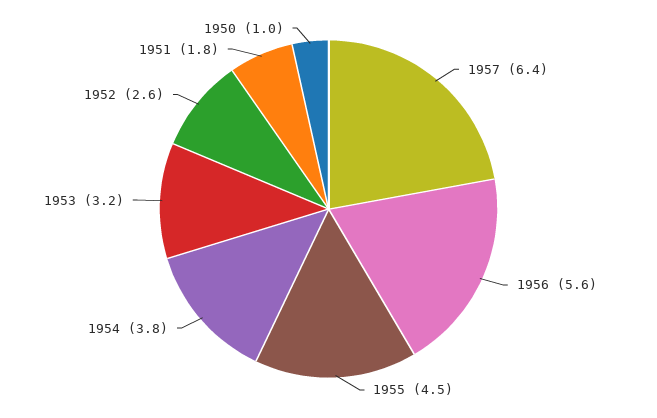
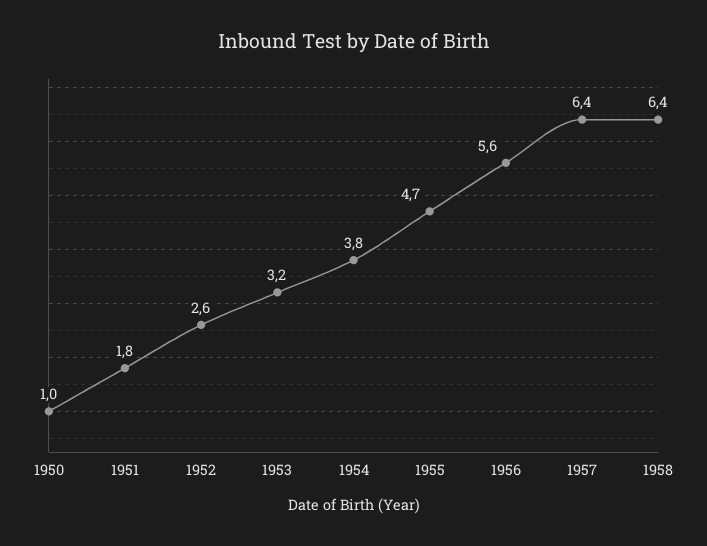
1955: 4.5 -> 4.7
1958: none -> 6.4

